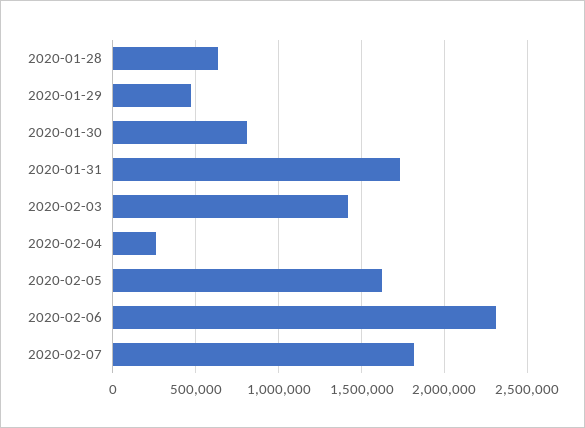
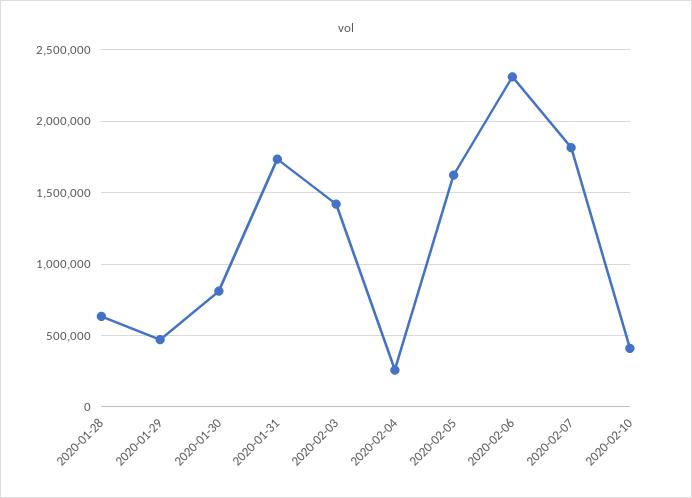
2020-02-10: none -> 400000

